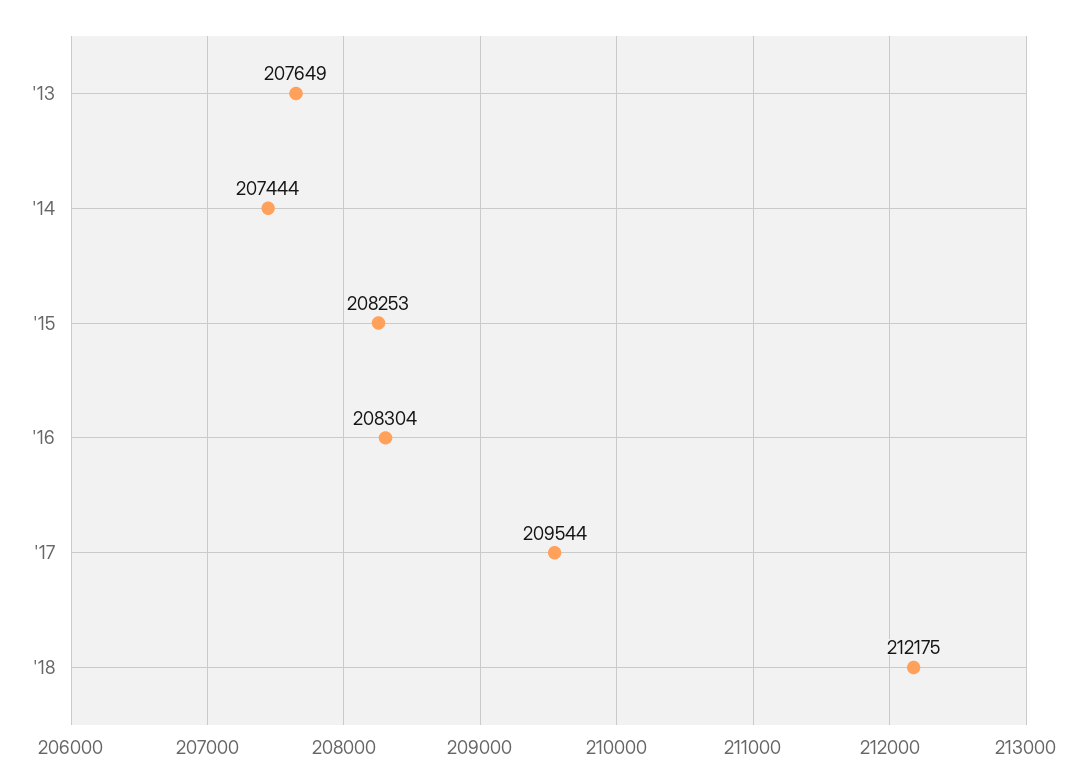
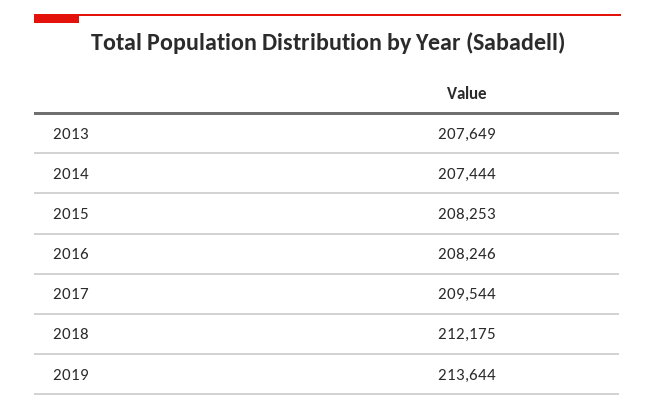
'16: 208304 -> 208246
2019: none -> 213644

